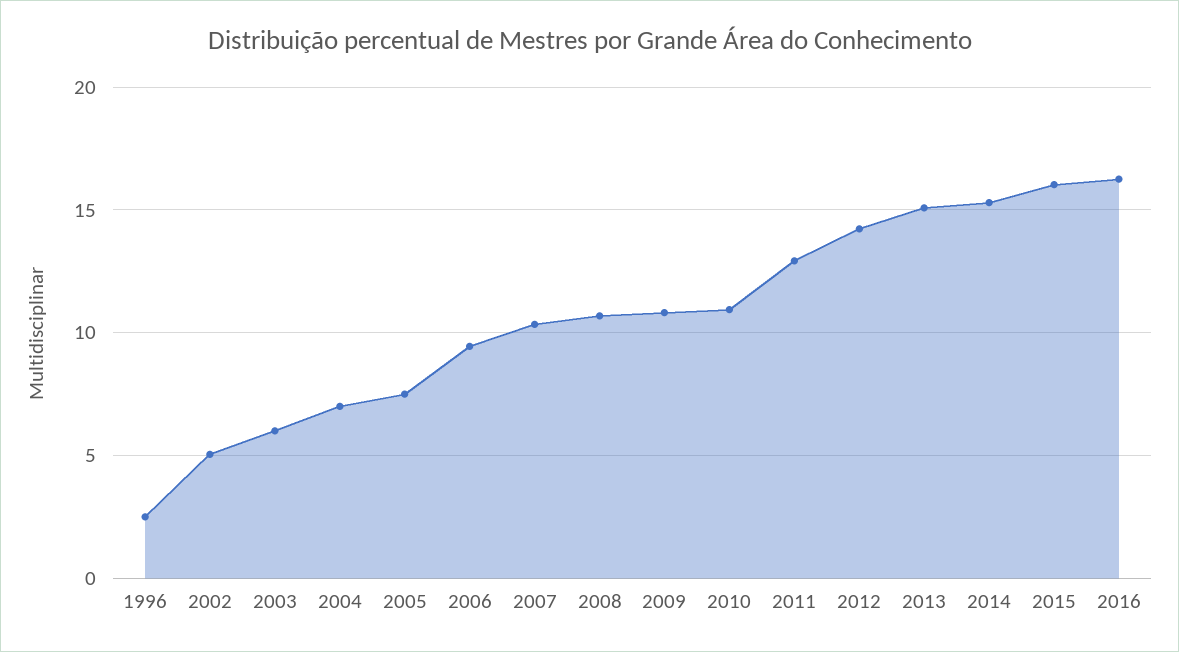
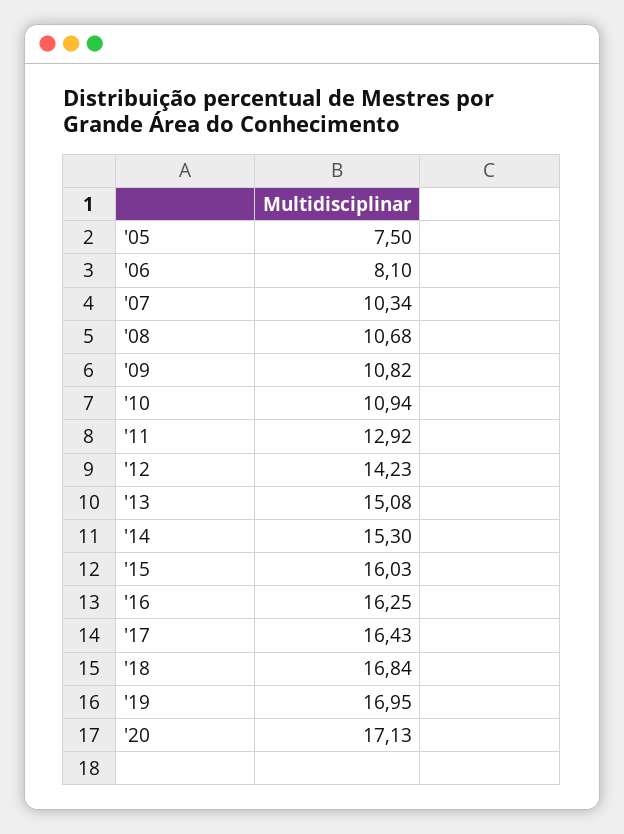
1996: 2.5 -> none
2002: 5 -> none
2003: 6 -> none
2004: 7 -> none
2006: 9.5 -> 8.1
'17: none -> 16.43
'18: none -> 16.84
'19: none -> 16.95
'20: none -> 17.13

